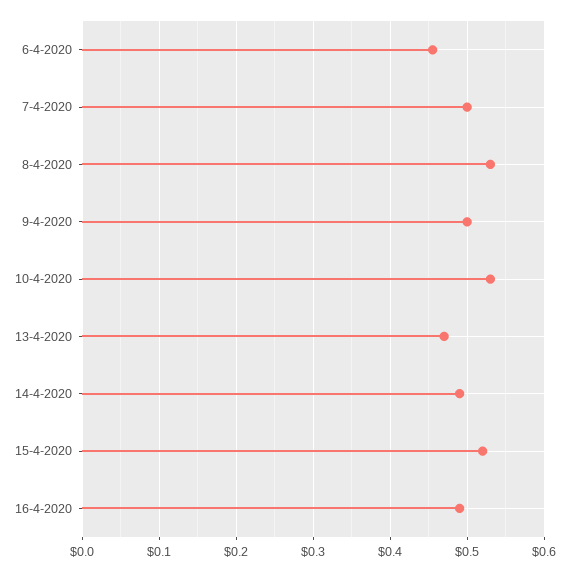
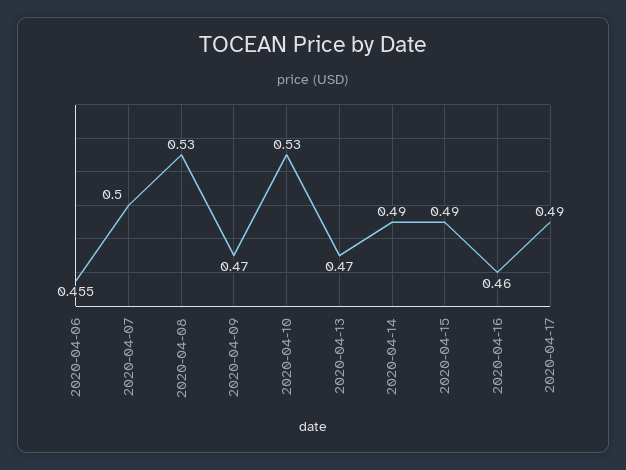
9-4-2020: 0.5 -> 0.47
15-4-2020: 0.52 -> 0.49
16-4-2020: 0.49 -> 0.46
2020-04-17: none -> 0.49

